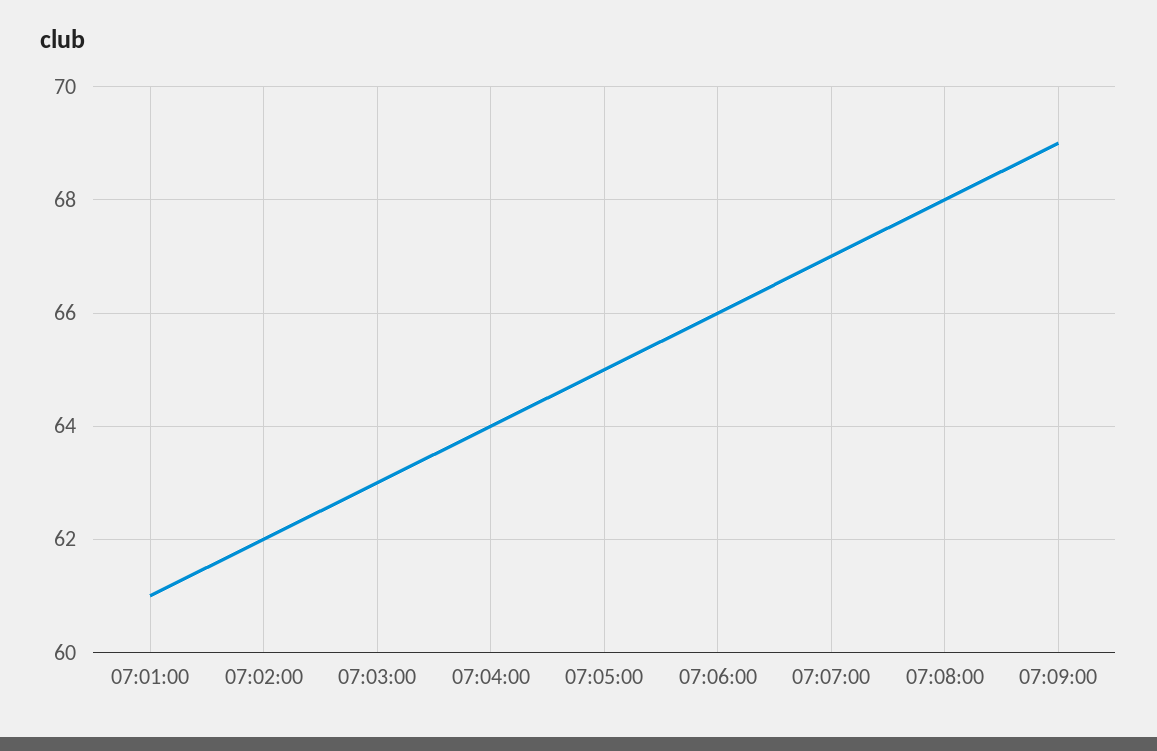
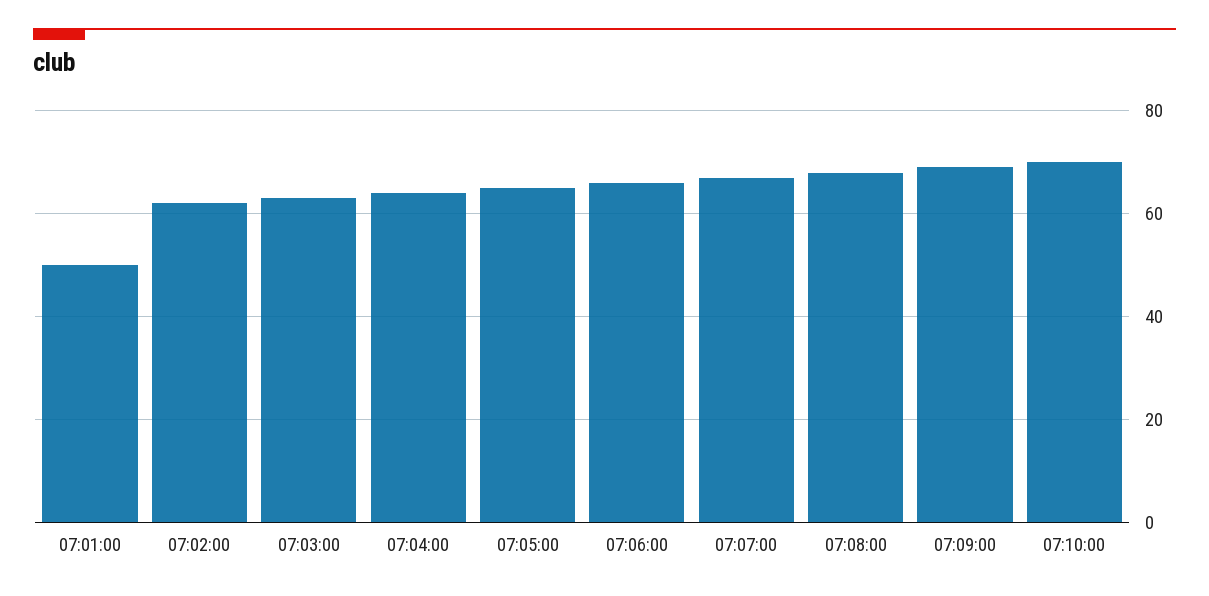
07:01:00: 61 -> 50
07:10:00: none -> 70

